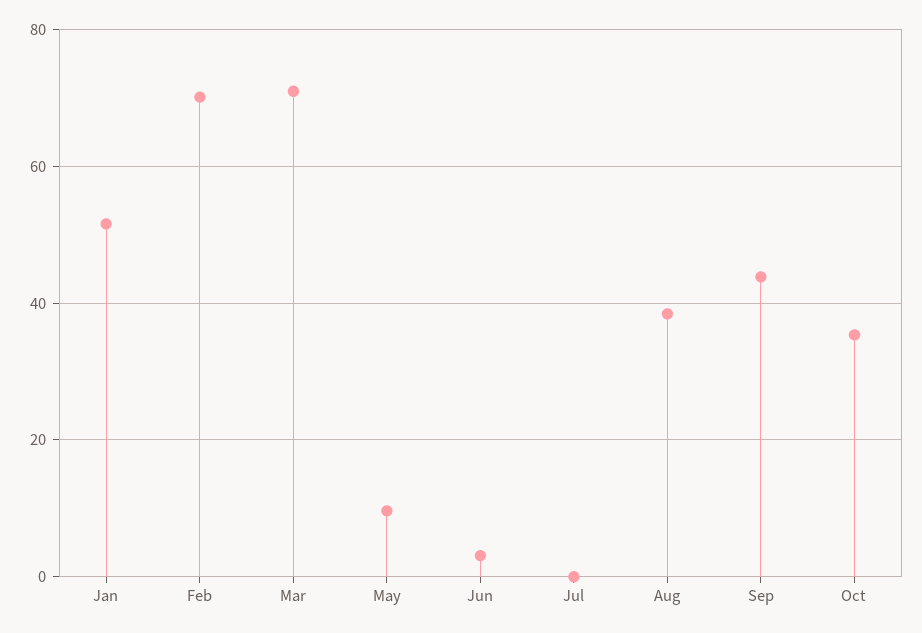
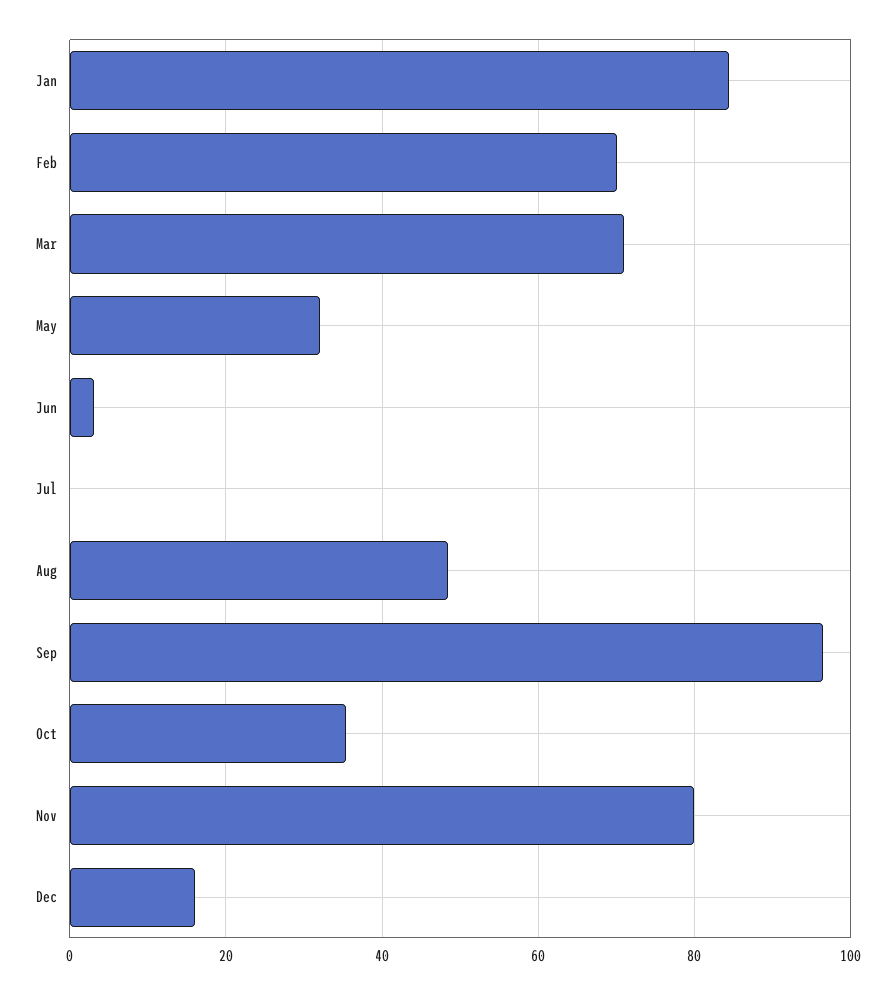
Jan: 52 -> 84
May: 10 -> 32
Aug: 38 -> 48
Sep: 44 -> 96
Nov: none -> 80
Dec: none -> 16

